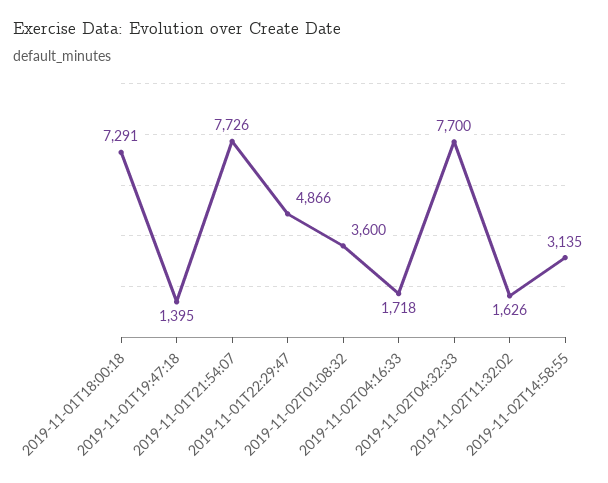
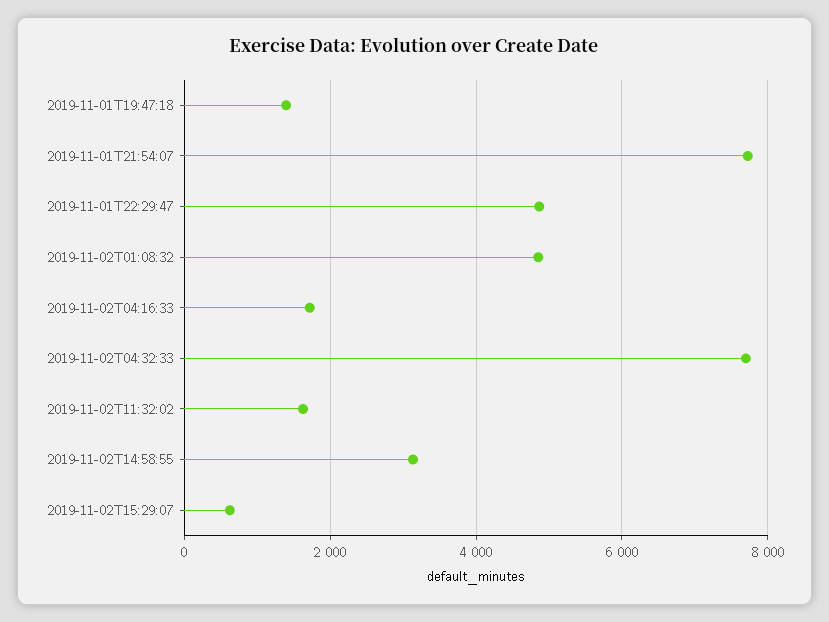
2019-11-01T18:00:18: 7291 -> none
2019-11-02T01:08:32: 3600 -> 4800
2019-11-02T15:29:07: none -> 600

